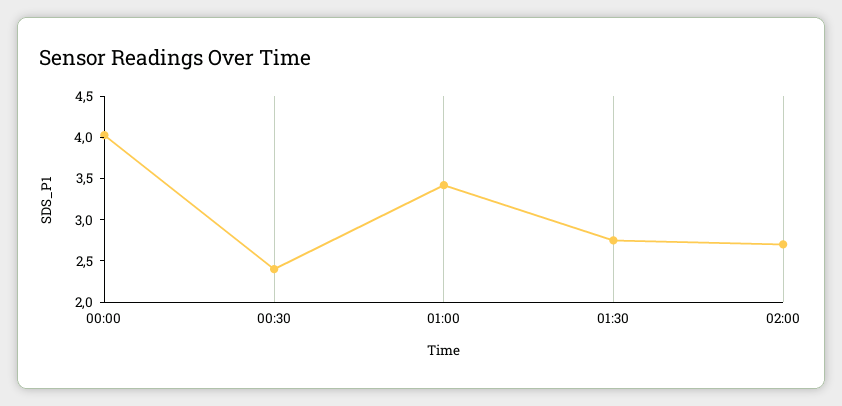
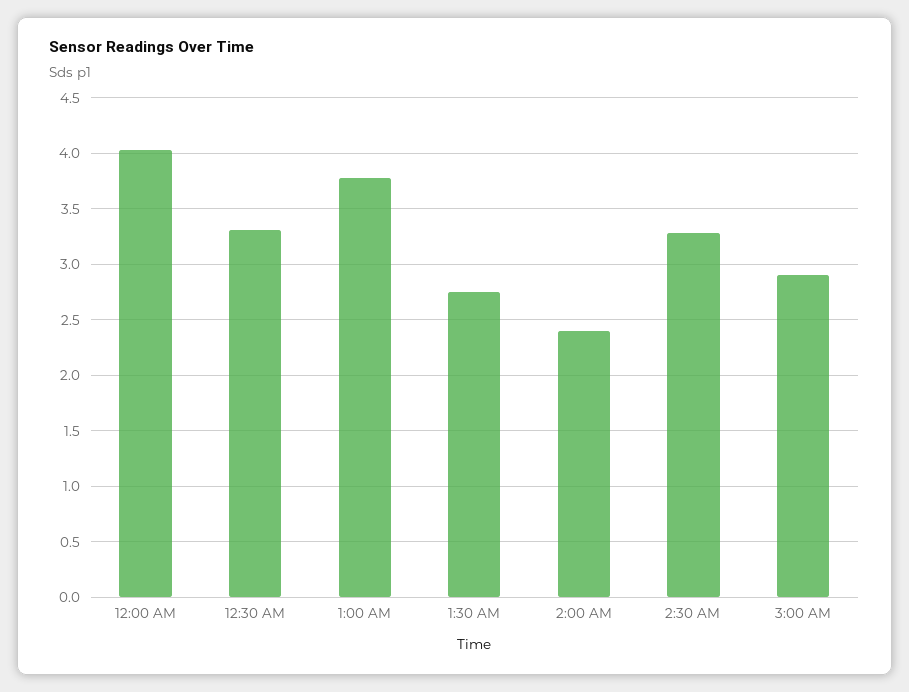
00:30: 2.4 -> 3.3
01:00: 3.4 -> 3.8
02:00: 2.7 -> 2.4
2:30 AM: none -> 3.3
3:00 AM: none -> 2.9

